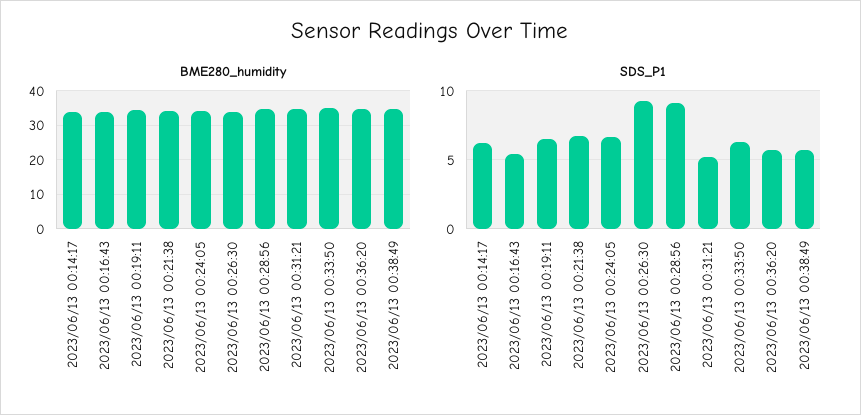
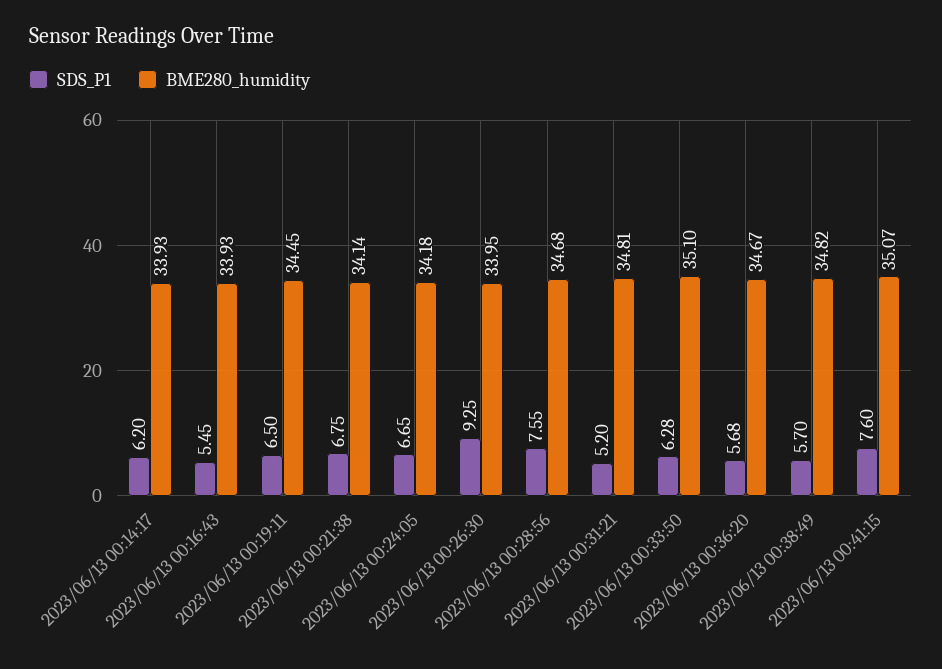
SDS_P1, 2023/06/13 00:28:56: 9 -> 7.55
SDS_P1, 2023/06/13 00:41:15: none -> 7.6
BME280_humidity, 2023/06/13 00:41:15: none -> 35.07

